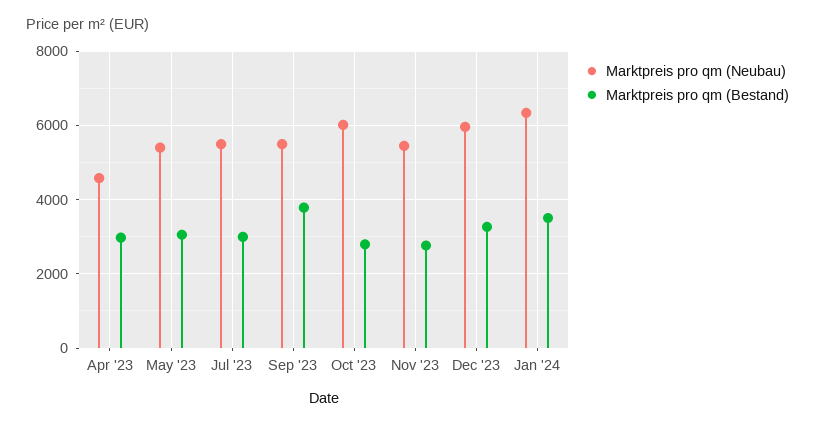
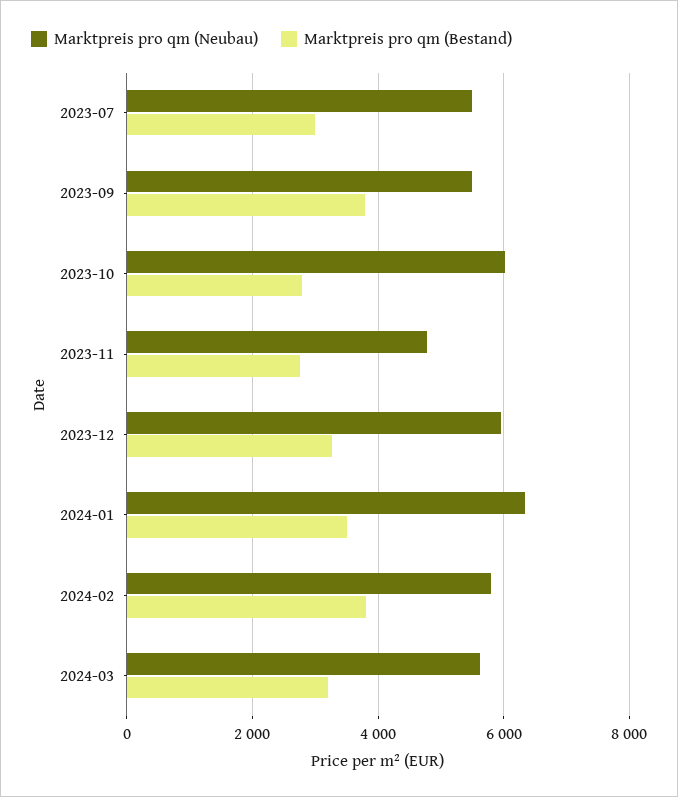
Marktpreis pro qm (Neubau), Apr '23: 4600 -> none
Marktpreis pro qm (Bestand), Apr '23: 3000 -> none
Marktpreis pro qm (Neubau), May '23: 5400 -> none
Marktpreis pro qm (Bestand), May '23: 3000 -> none
Marktpreis pro qm (Neubau), Nov '23: 5400 -> 4800
Marktpreis pro qm (Neubau), 2024-02: none -> 5800
Marktpreis pro qm (Bestand), 2024-02: none -> 3800
Marktpreis pro qm (Neubau), 2024-03: none -> 5600
Marktpreis pro qm (Bestand), 2024-03: none -> 3200

